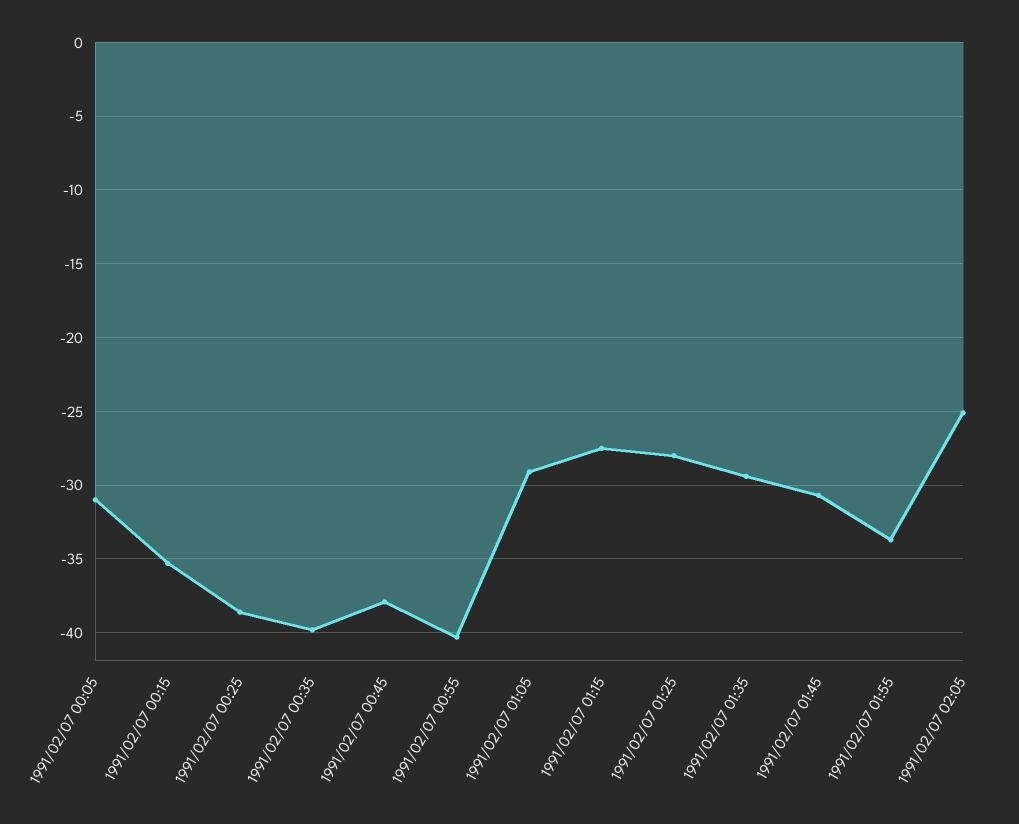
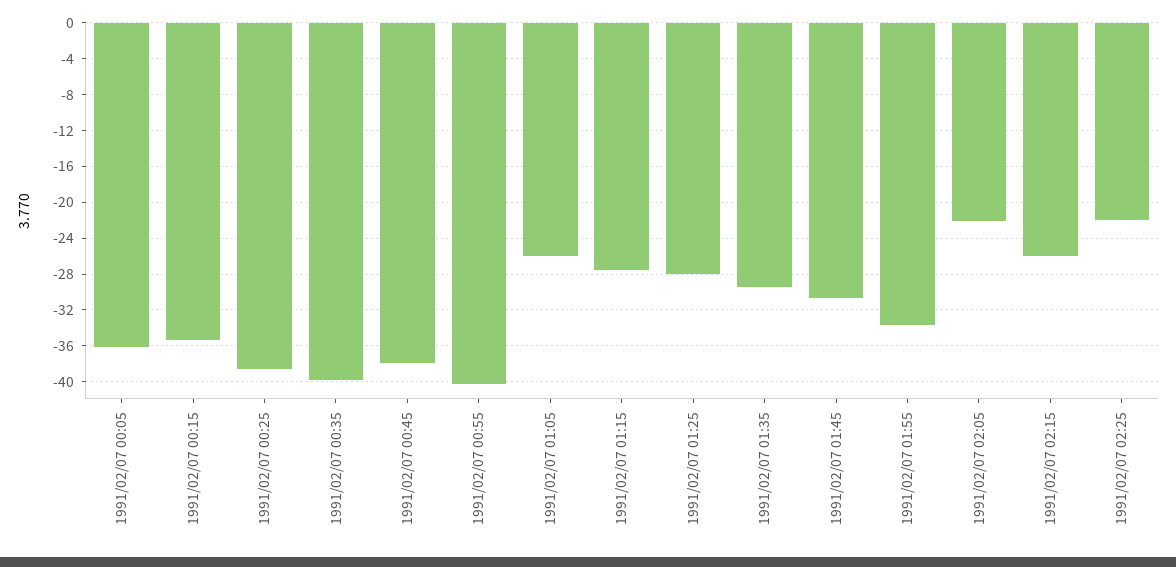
1991/02/07 00:05: -31 -> -36
1991/02/07 01:05: -29 -> -26
1991/02/07 02:05: -25 -> -22
1991/02/07 02:15: none -> -26
1991/02/07 02:25: none -> -22

